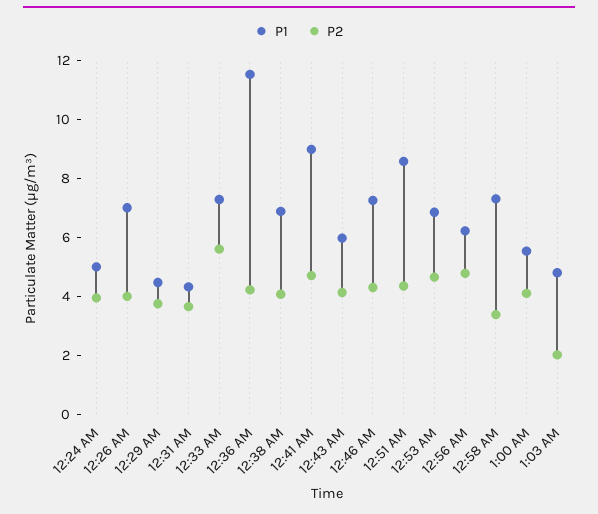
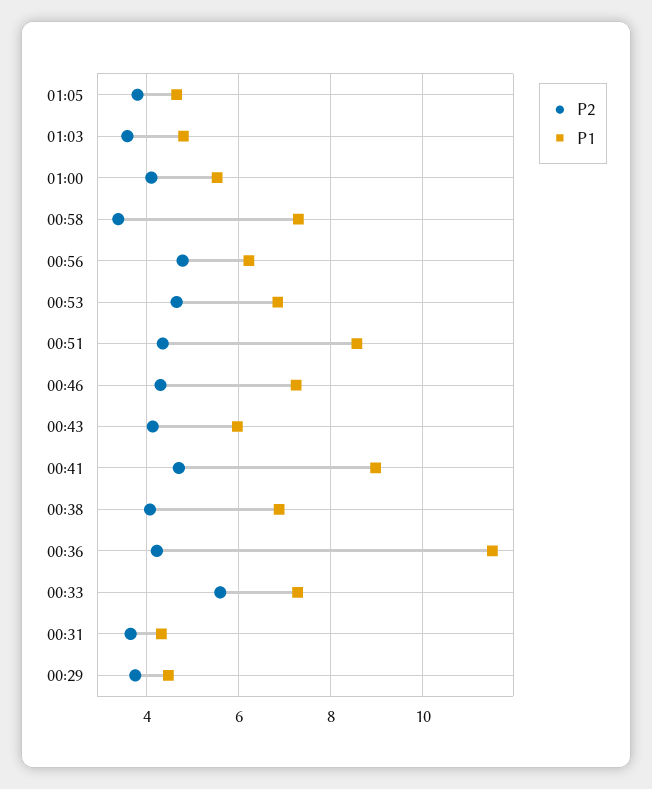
P1, 12:24 AM: 5 -> none
P2, 12:24 AM: 4 -> none
P1, 12:26 AM: 7 -> none
P2, 12:26 AM: 4 -> none
P2, 1:03 AM: 2 -> 3.6
P2, 01:05: none -> 3.8
P1, 01:05: none -> 4.6

